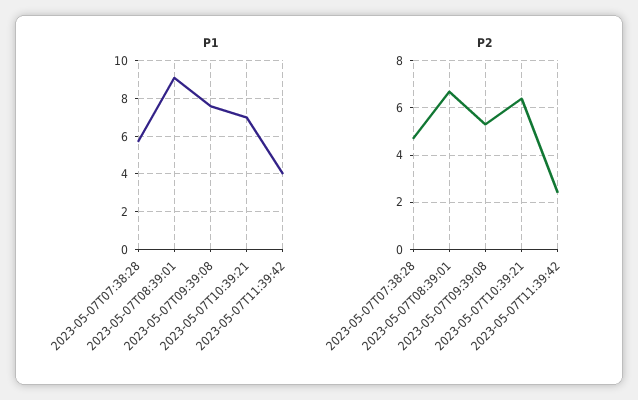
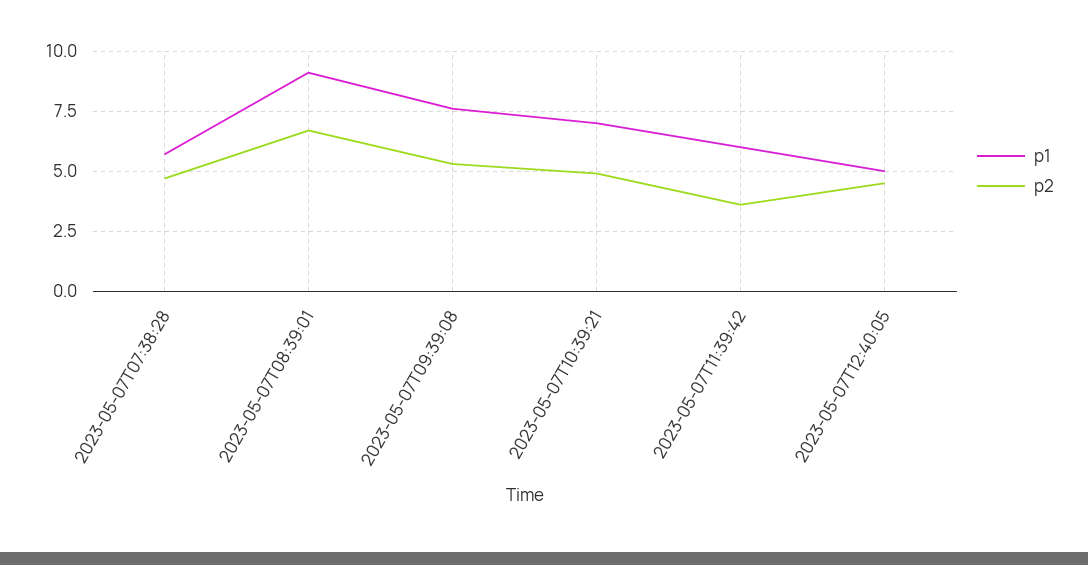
P1, 2023-05-07T11:39:42: 4 -> 6
P2, 2023-05-07T10:39:21: 6.5 -> 5
P2, 2023-05-07T11:39:42: 2.5 -> 3.5
P1, 2023-05-07T12:40:05: none -> 5
P2, 2023-05-07T12:40:05: none -> 4.5

